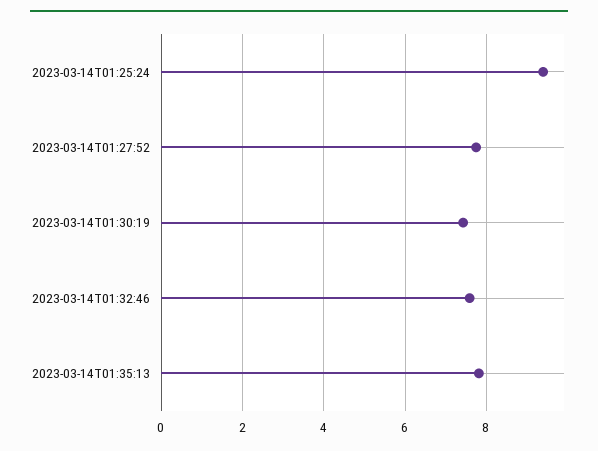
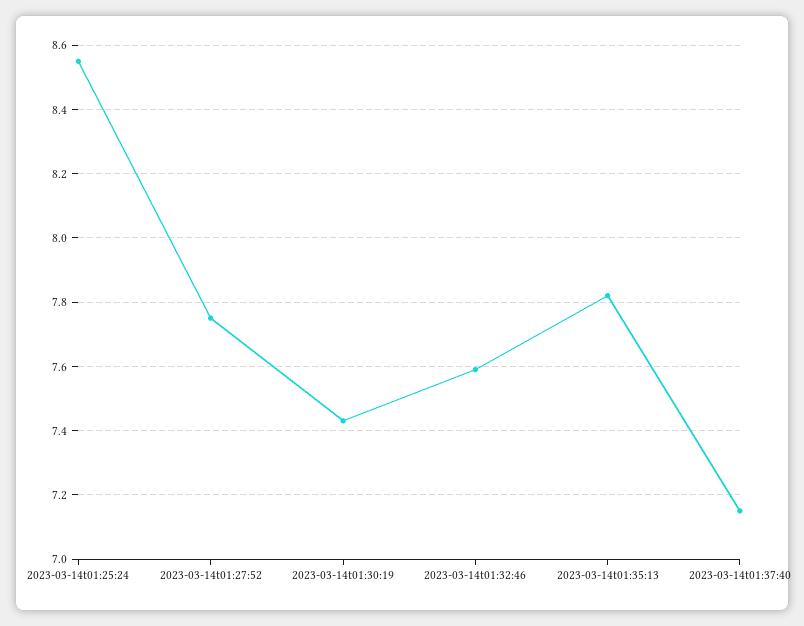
2023-03-14T01:25:24: 9.4 -> 8.55
2023-03-14t01:37:40: none -> 7.15

